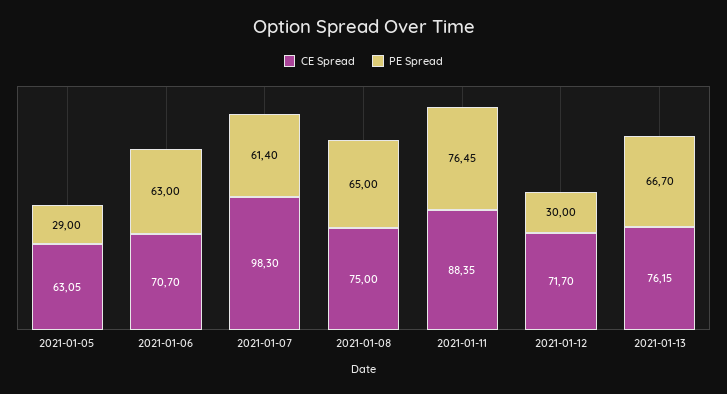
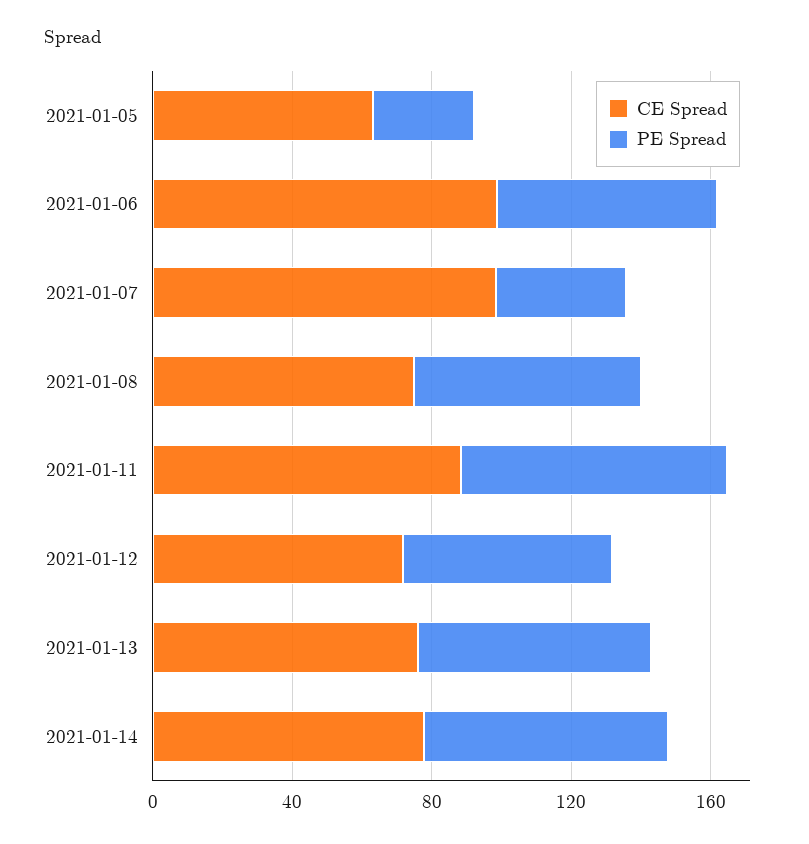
CE Spread, 2021-01-06: 70.7 -> 100
PE Spread, 2021-01-07: 61.4 -> 40
PE Spread, 2021-01-12: 30 -> 60
CE Spread, 2021-01-14: none -> 80
PE Spread, 2021-01-14: none -> 70

